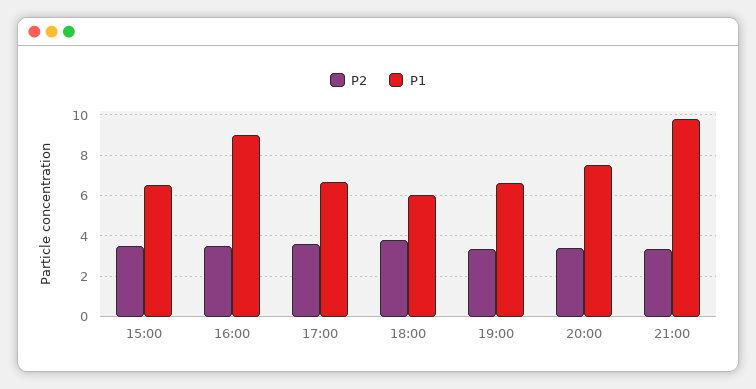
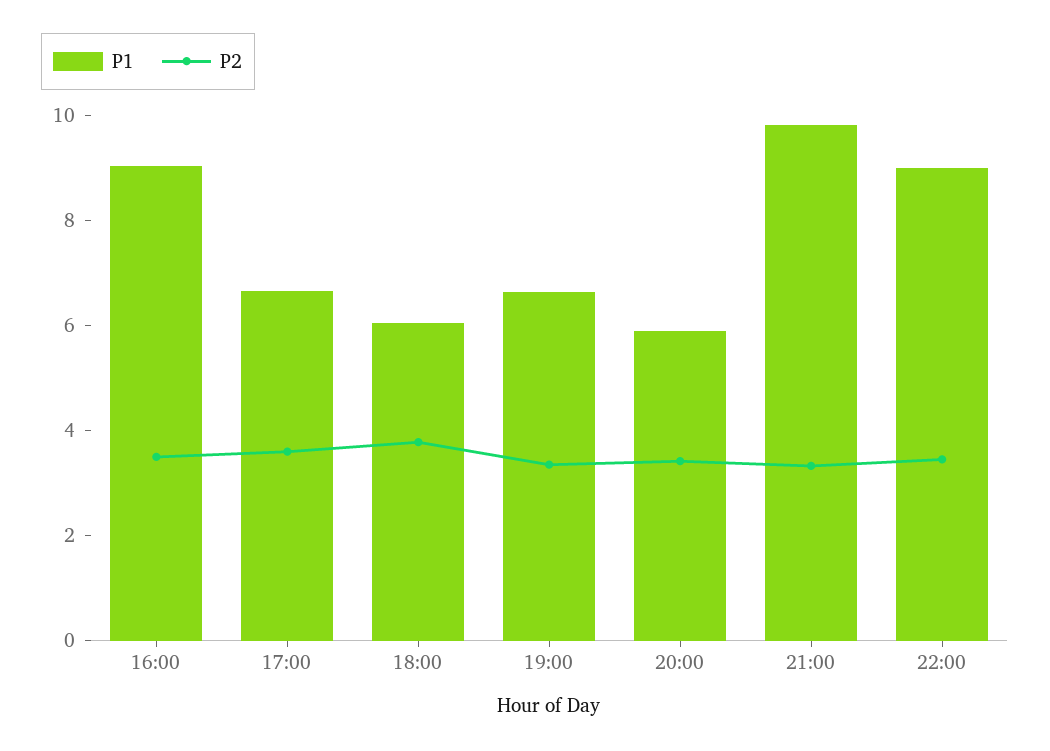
P2, 15:00: 3.5 -> none
P1, 15:00: 6.5 -> none
P1, 20:00: 7.5 -> 6
P1, 22:00: none -> 9
P2, 22:00: none -> 3.5

